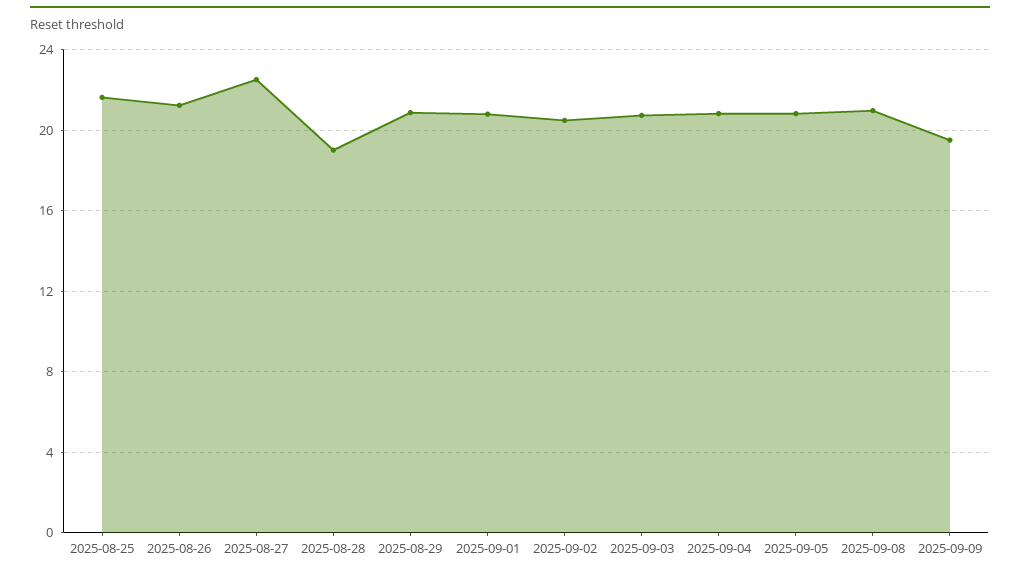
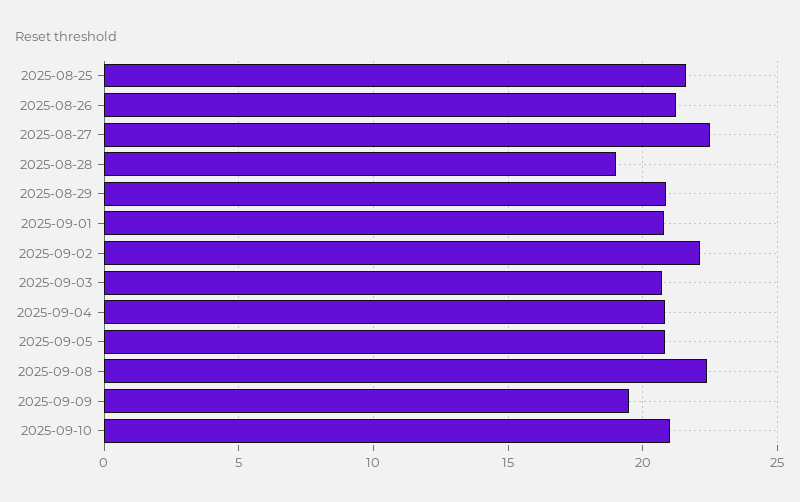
2025-09-02: 20.5 -> 22
2025-09-08: 21 -> 22.5
2025-09-10: none -> 21

